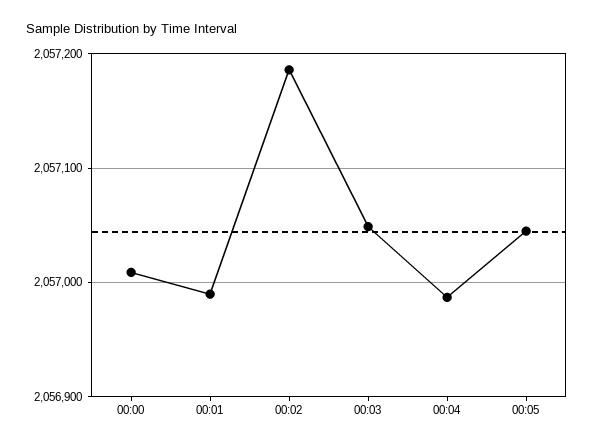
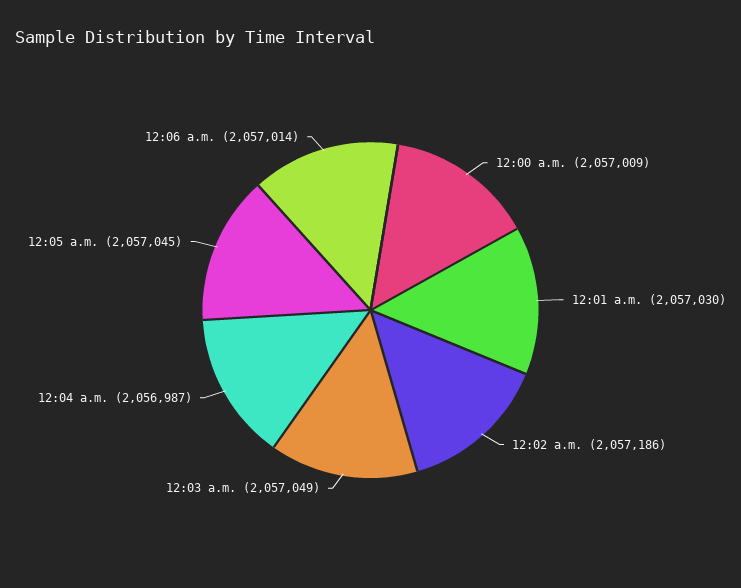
00:01: 2056990 -> 2057030
12:06 a.m.: none -> 2057014

